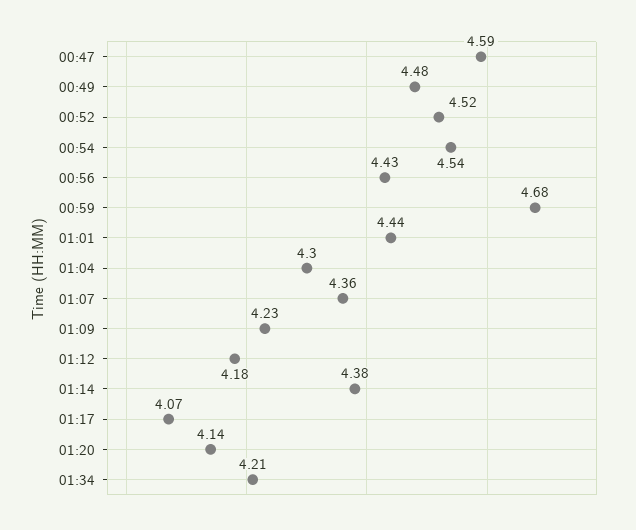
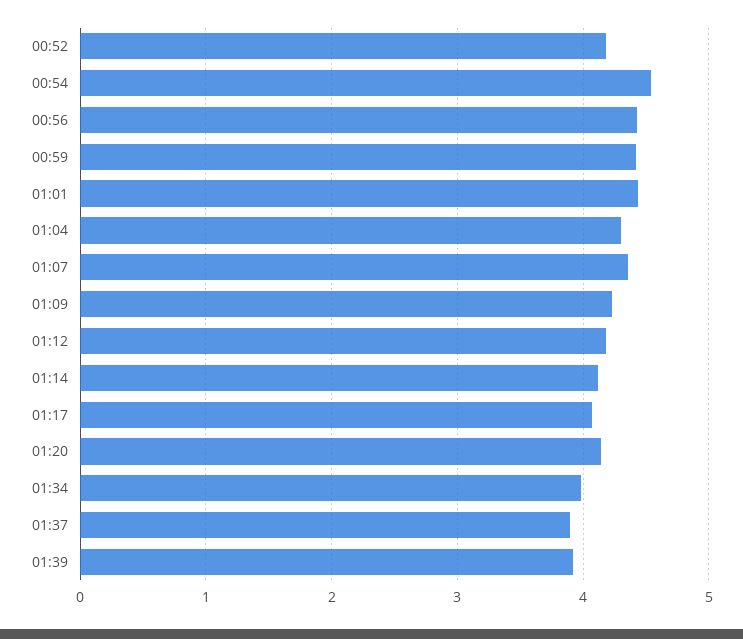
00:47: 4.59 -> none
00:49: 4.48 -> none
00:52: 4.52 -> 4.2
00:59: 4.68 -> 4.4
01:14: 4.38 -> 4.1
01:34: 4.21 -> 4
01:37: none -> 3.9
01:39: none -> 3.9

